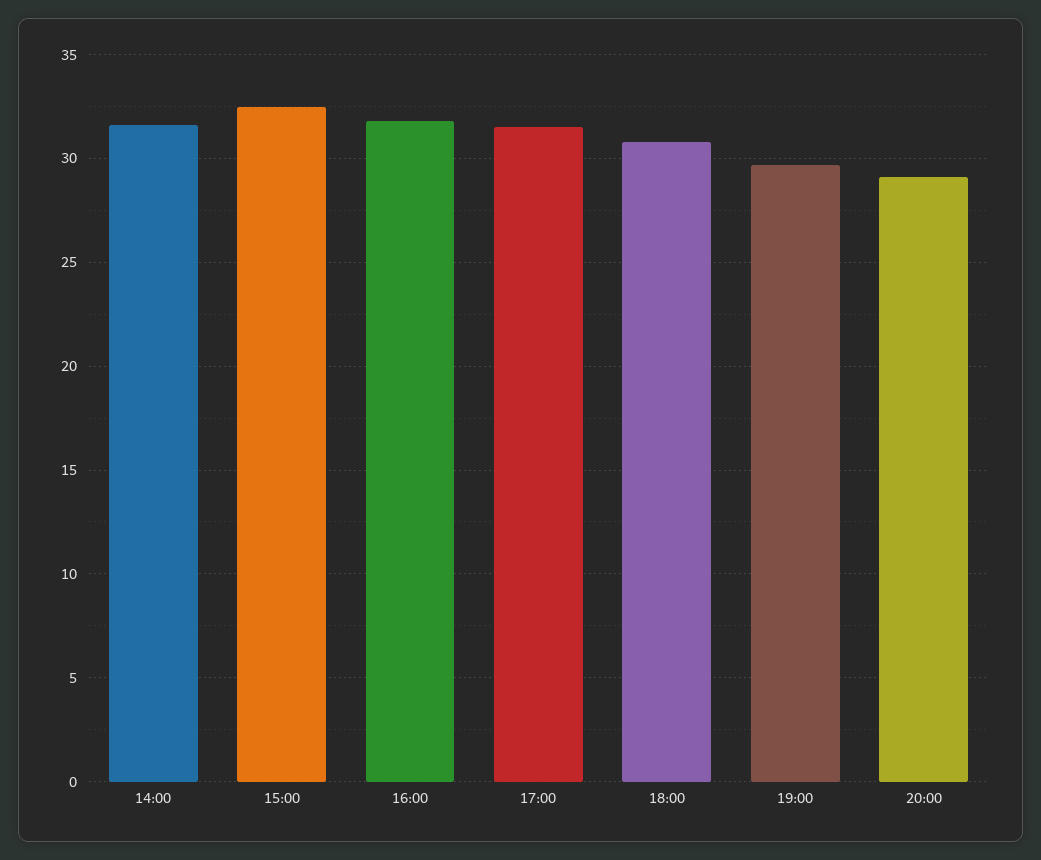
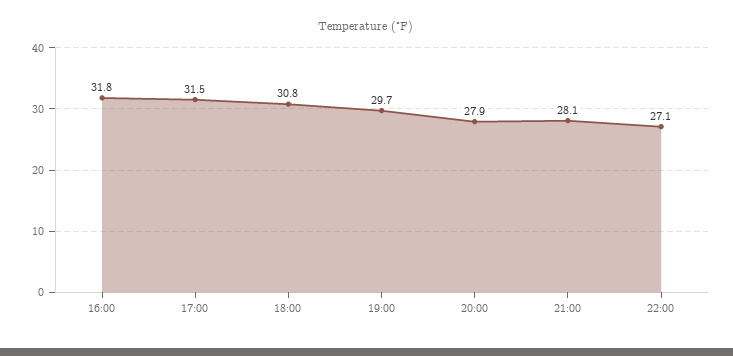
14:00: 31.5 -> none
15:00: 32.5 -> none
20:00: 29 -> 27.9
21:00: none -> 28.1
22:00: none -> 27.1

